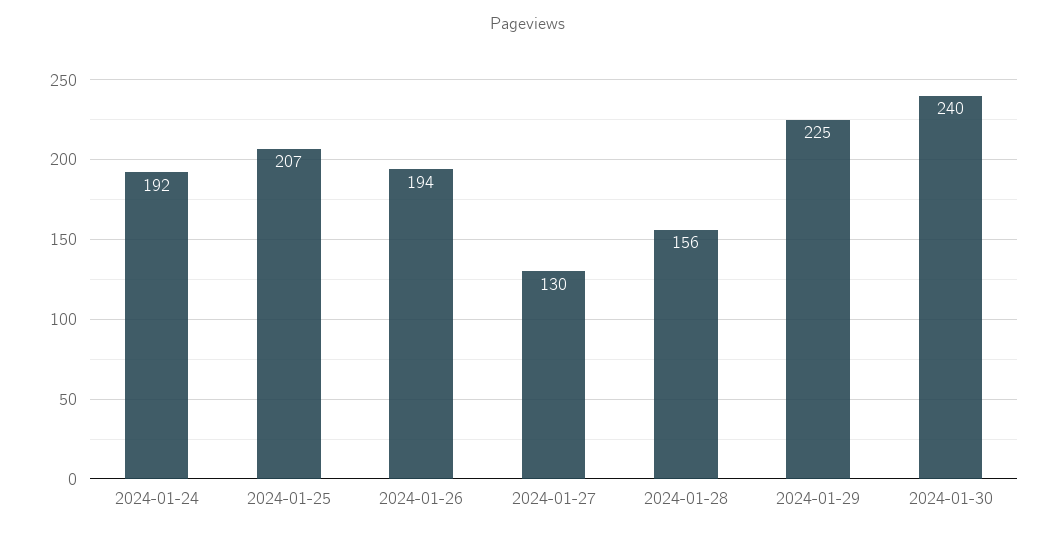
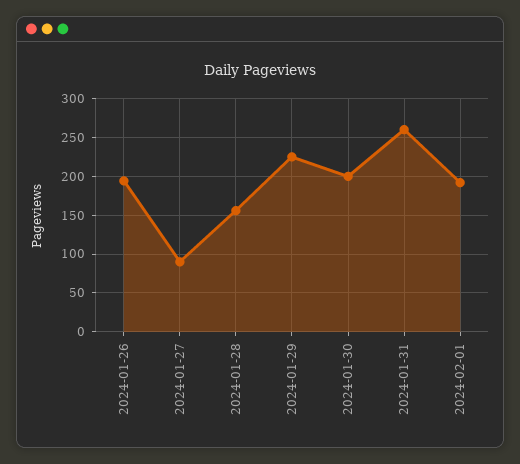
2024-01-24: 192 -> none
2024-01-25: 207 -> none
2024-01-27: 130 -> 90
2024-01-30: 240 -> 200
2024-01-31: none -> 260
2024-02-01: none -> 190

